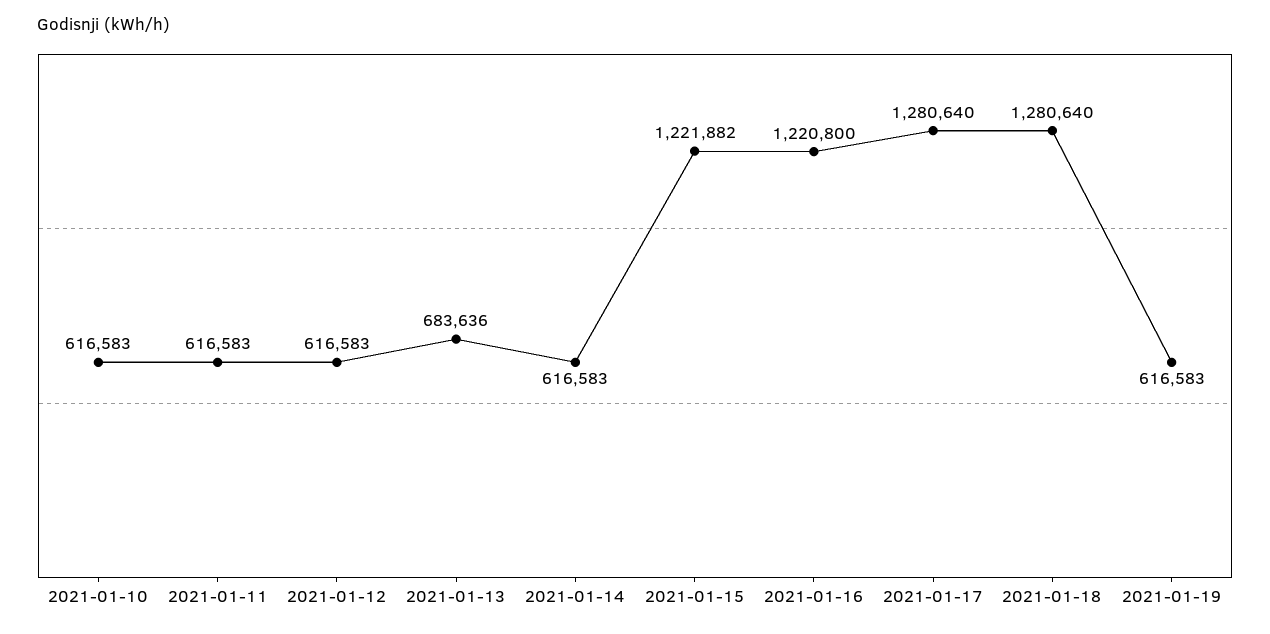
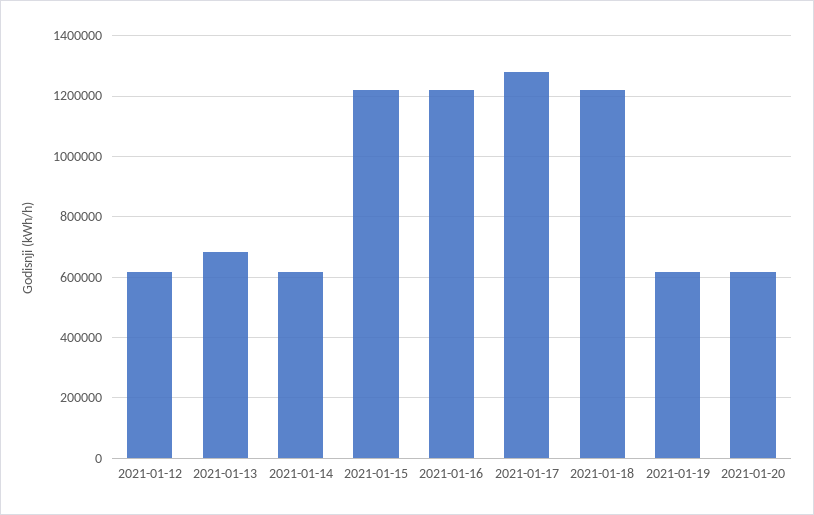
2021-01-10: 616583 -> none
2021-01-11: 616583 -> none
2021-01-18: 1280640 -> 1220000
2021-01-20: none -> 620000

